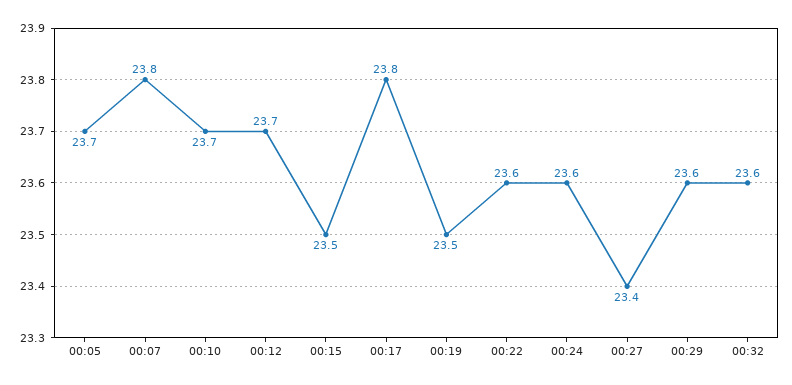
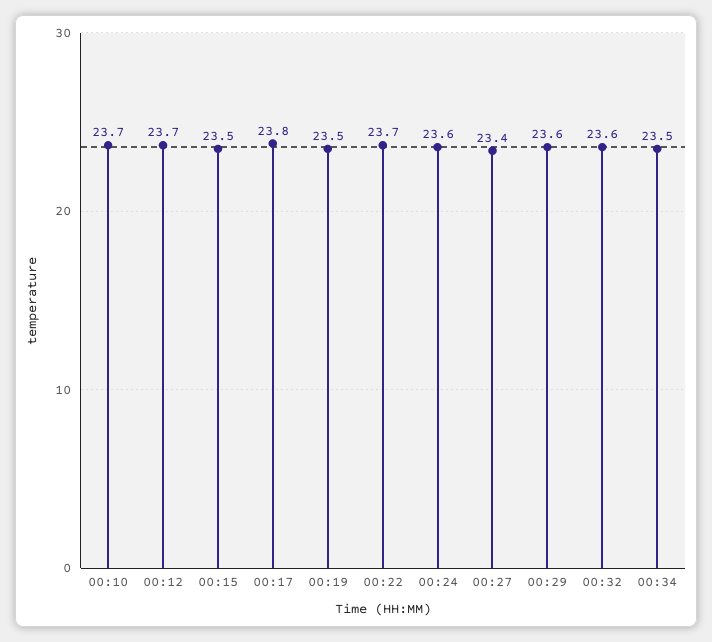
00:05: 23.7 -> none
00:07: 23.8 -> none
00:22: 23.6 -> 23.7
00:34: none -> 23.5

